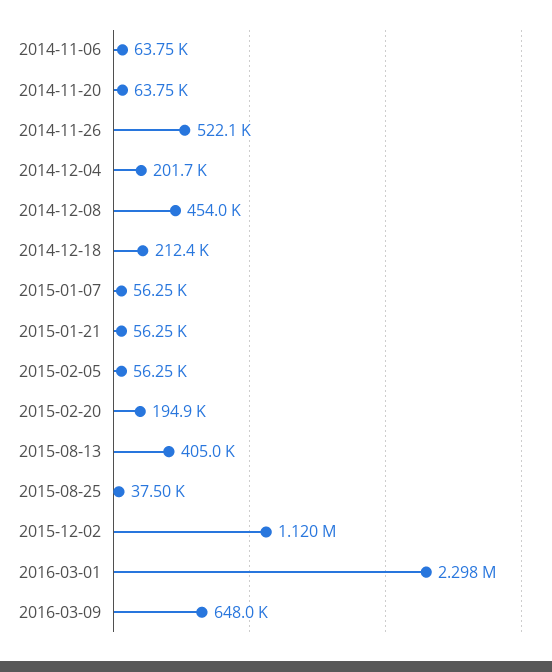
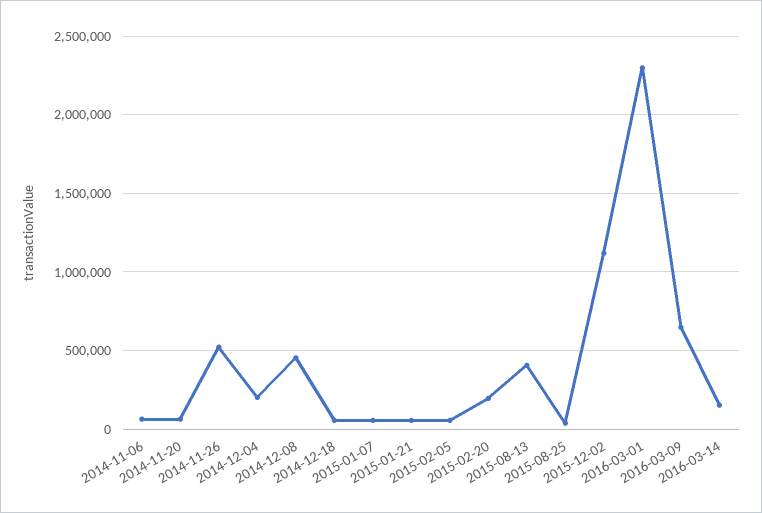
2014-12-18: 212400 -> 50000
2016-03-14: none -> 150000

